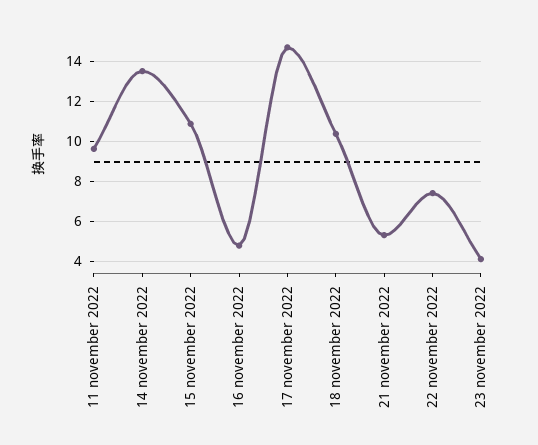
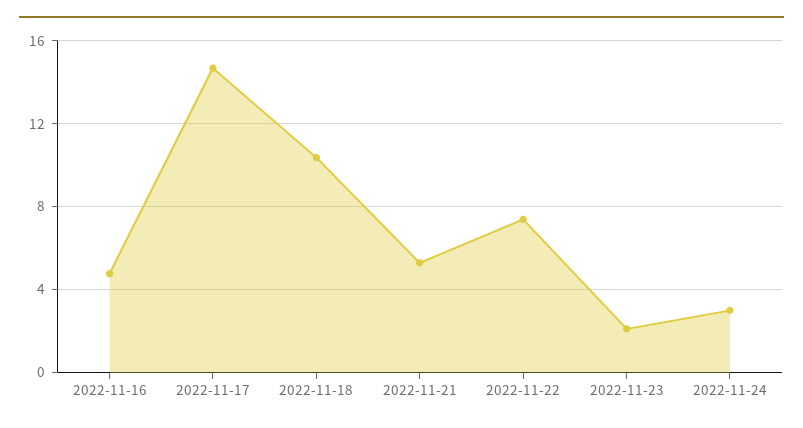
11 november 2022: 9.5 -> none
14 november 2022: 13.5 -> none
15 november 2022: 11 -> none
23 november 2022: 4 -> 2
2022-11-24: none -> 3

